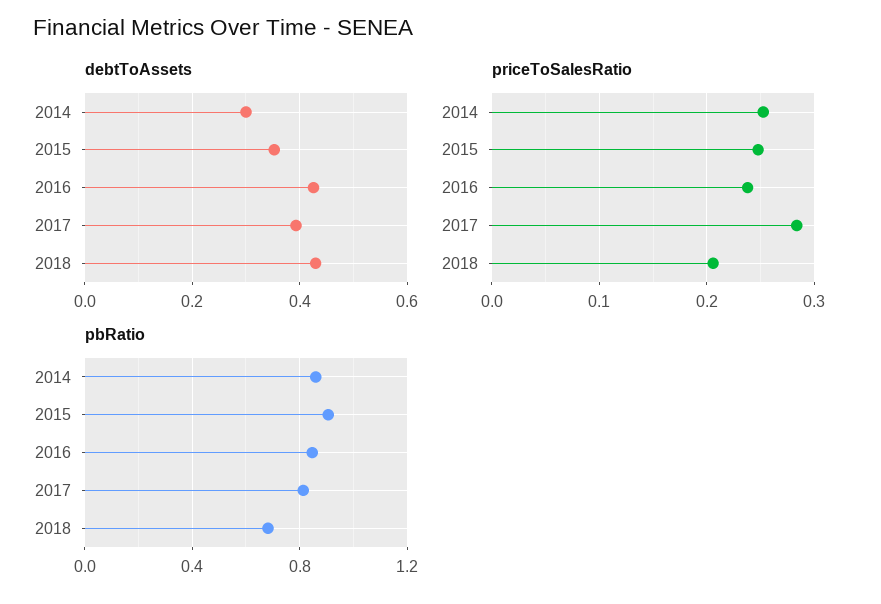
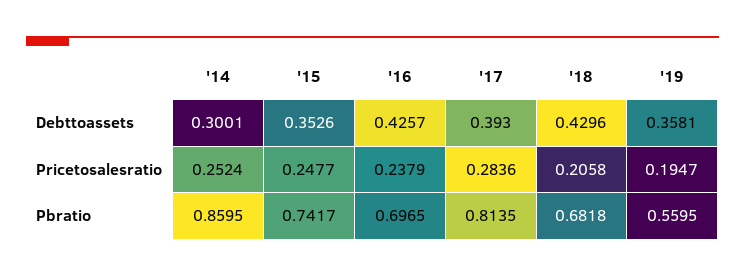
pbRatio, 2015: 0.9 -> 0.7417
pbRatio, 2016: 0.85 -> 0.6965
debtToAssets, '19: none -> 0.3581
priceToSalesRatio, '19: none -> 0.1947
pbRatio, '19: none -> 0.5595

